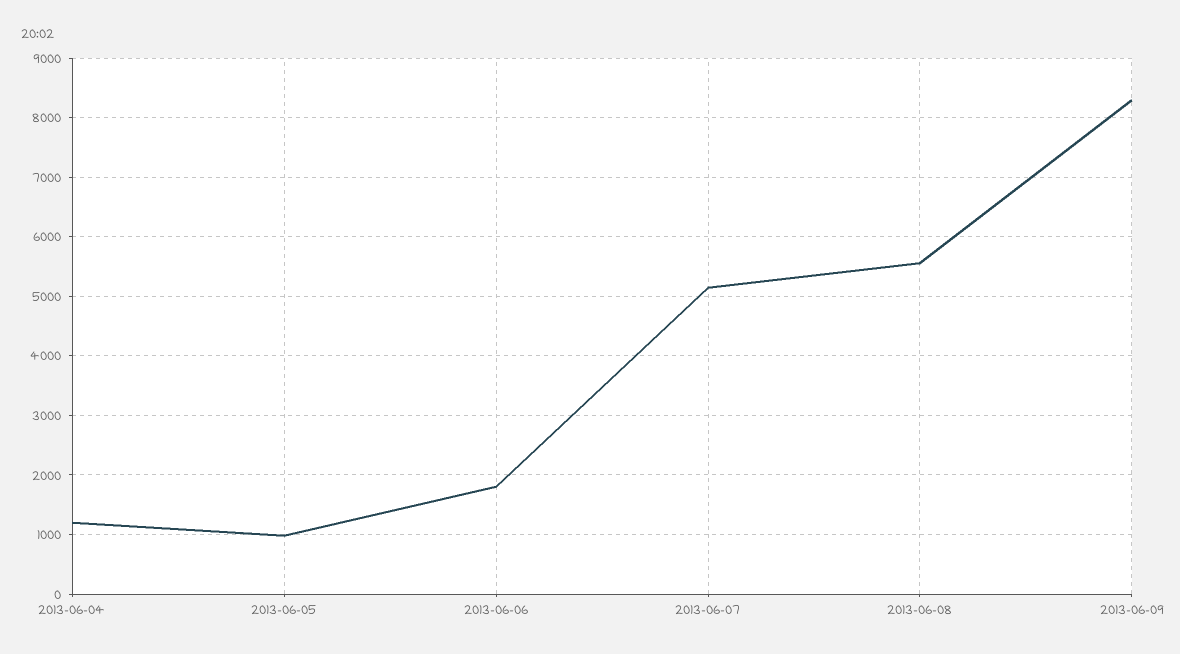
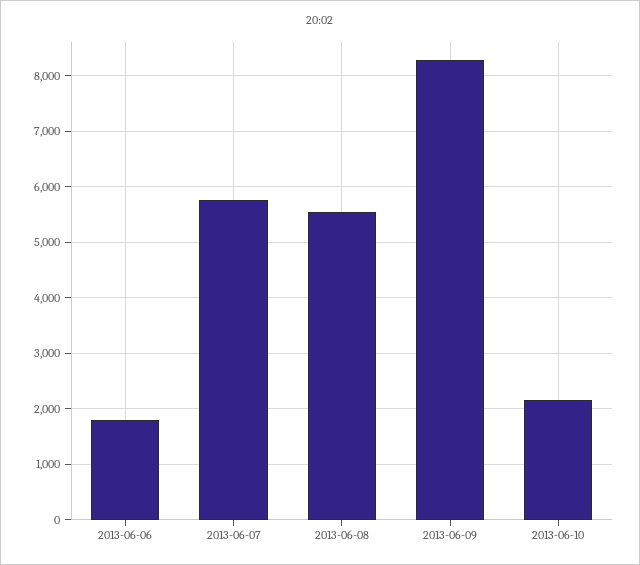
2013-06-04: 1200 -> none
2013-06-05: 1000 -> none
2013-06-07: 5200 -> 5800
2013-06-10: none -> 2200

